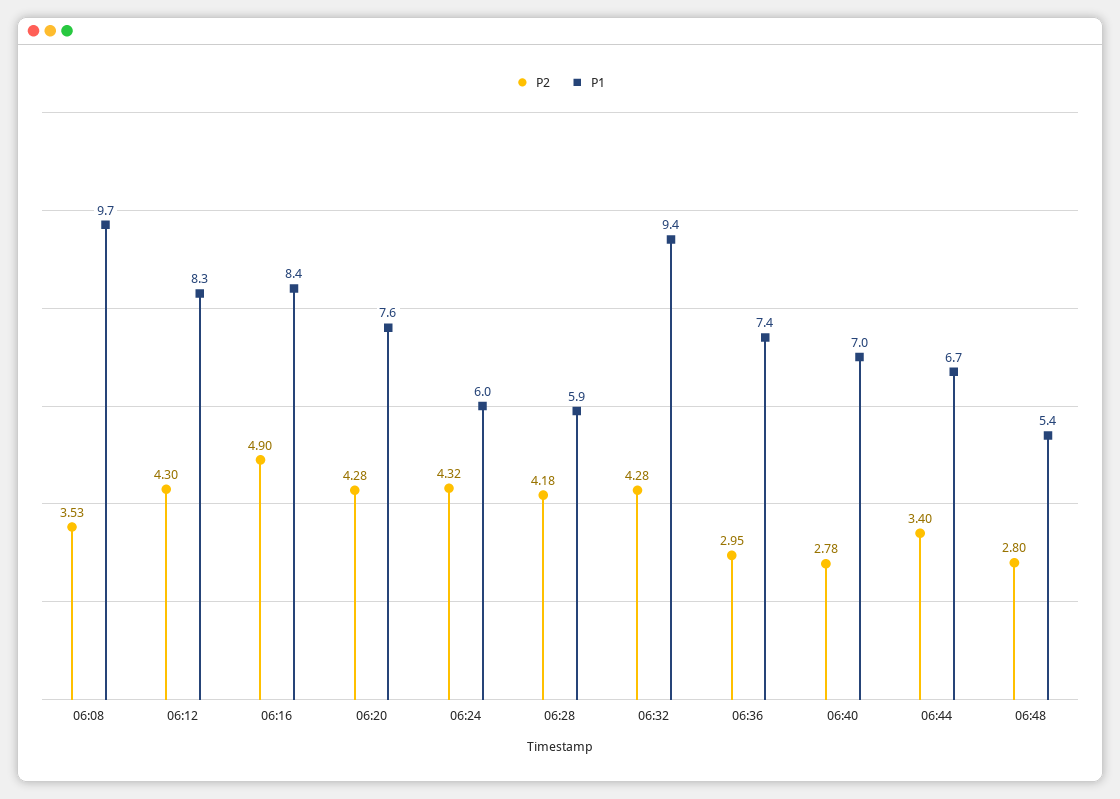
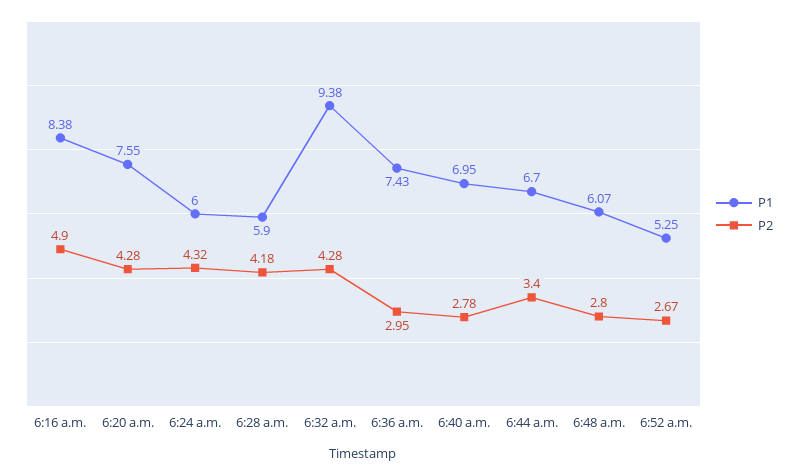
P2, 06:08: 3.53 -> none
P1, 06:08: 9.7 -> none
P2, 06:12: 4.3 -> none
P1, 06:12: 8.3 -> none
P1, 06:48: 5.4 -> 6.07
P1, 6:52 a.m.: none -> 5.25
P2, 6:52 a.m.: none -> 2.67

